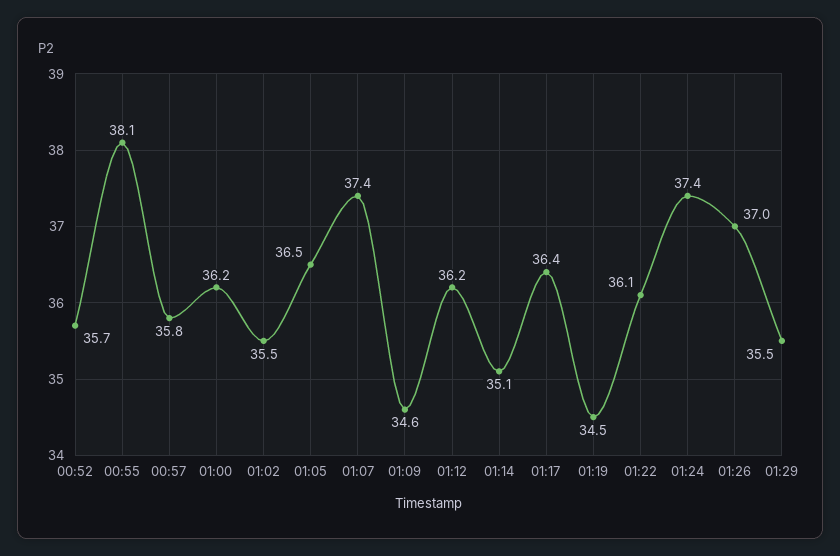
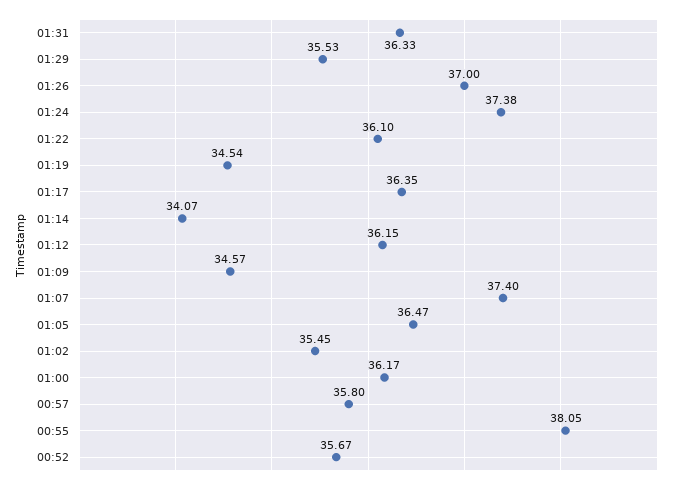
01:14: 35.1 -> 34.07
01:31: none -> 36.33

